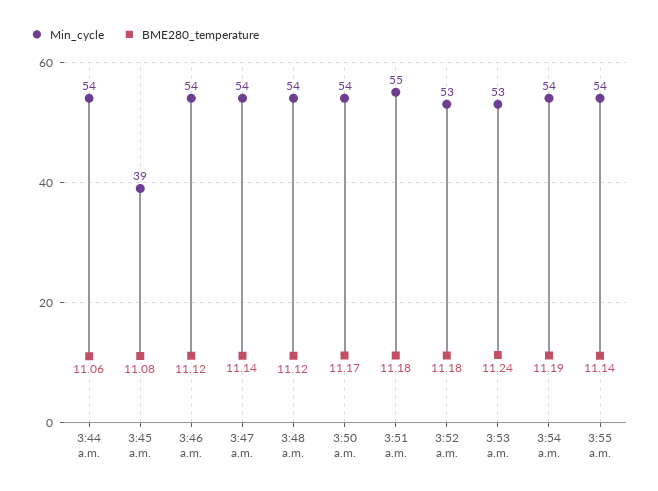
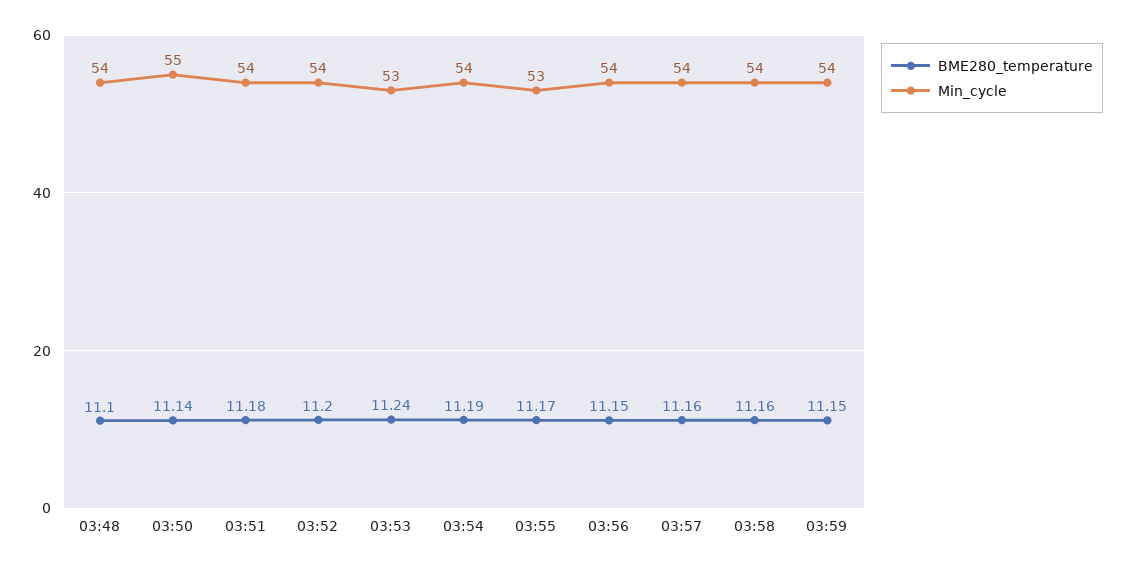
Min_cycle, 3:44 a.m.: 54 -> none
BME280_temperature, 3:44 a.m.: 11.06 -> none
Min_cycle, 3:45 a.m.: 39 -> none
BME280_temperature, 3:45 a.m.: 11.08 -> none
Min_cycle, 3:46 a.m.: 54 -> none
BME280_temperature, 3:46 a.m.: 11.12 -> none
Min_cycle, 3:47 a.m.: 54 -> none
BME280_temperature, 3:47 a.m.: 11.14 -> none
BME280_temperature, 3:48 a.m.: 11.12 -> 11.1
Min_cycle, 3:50 a.m.: 54 -> 55
BME280_temperature, 3:50 a.m.: 11.17 -> 11.14
Min_cycle, 3:51 a.m.: 55 -> 54
Min_cycle, 3:52 a.m.: 53 -> 54
BME280_temperature, 3:52 a.m.: 11.18 -> 11.2
Min_cycle, 3:55 a.m.: 54 -> 53
BME280_temperature, 3:55 a.m.: 11.14 -> 11.17
BME280_temperature, 03:56: none -> 11.15
Min_cycle, 03:56: none -> 54
BME280_temperature, 03:57: none -> 11.16
Min_cycle, 03:57: none -> 54
BME280_temperature, 03:58: none -> 11.16
Min_cycle, 03:58: none -> 54
BME280_temperature, 03:59: none -> 11.15
Min_cycle, 03:59: none -> 54

